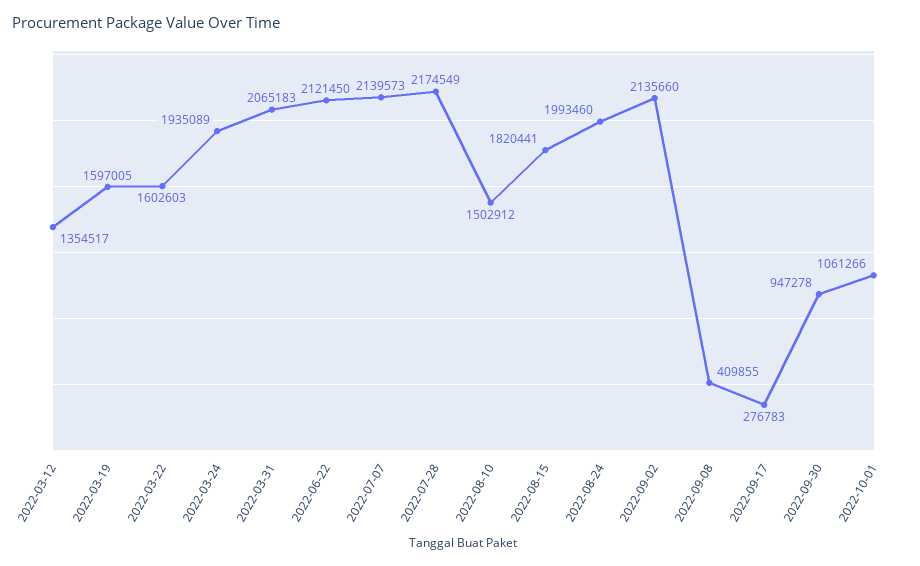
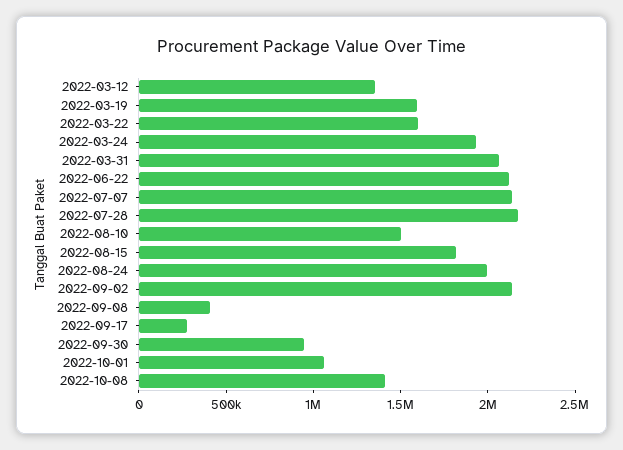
2022-10-08: none -> 1400000

